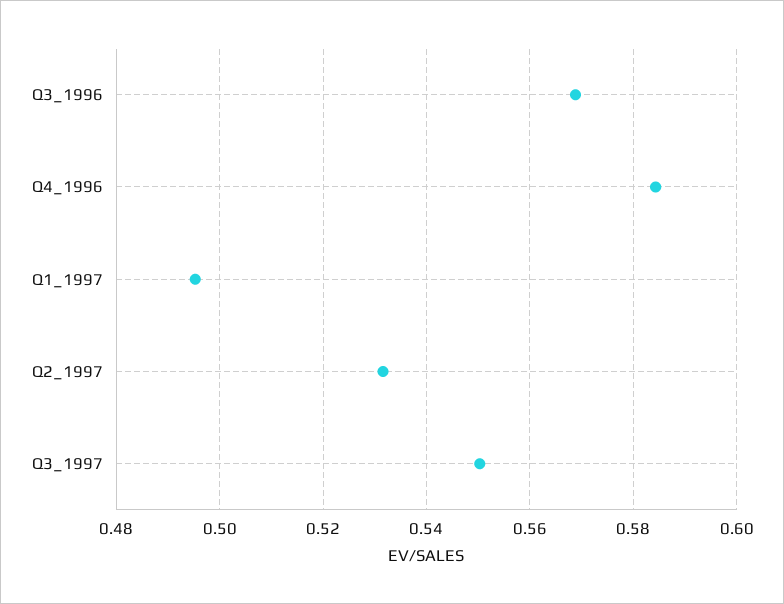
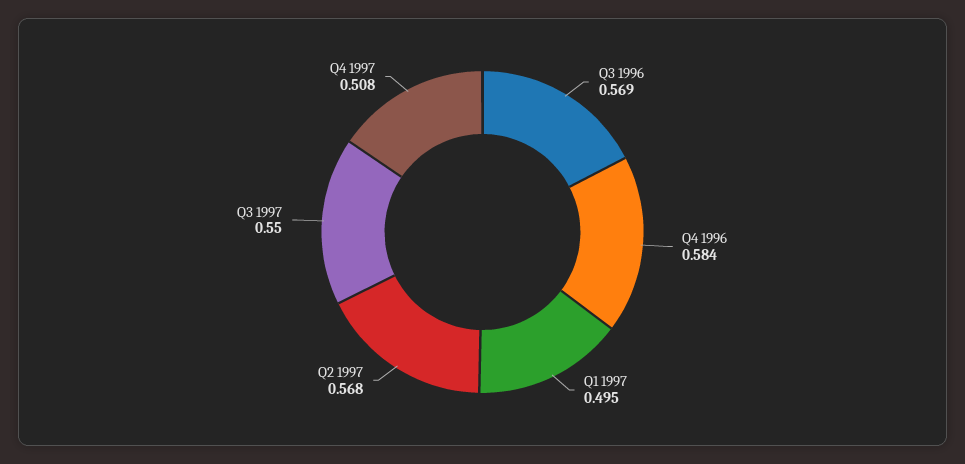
Q2_1997: 0.532 -> 0.568
Q4 1997: none -> 0.508

